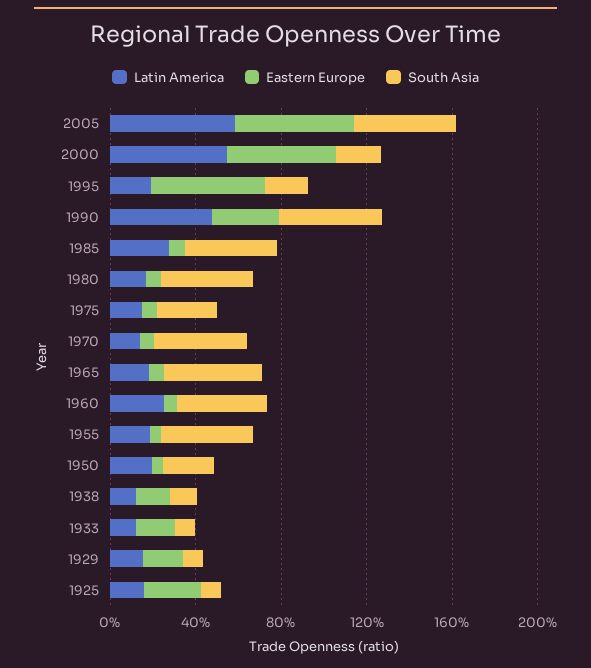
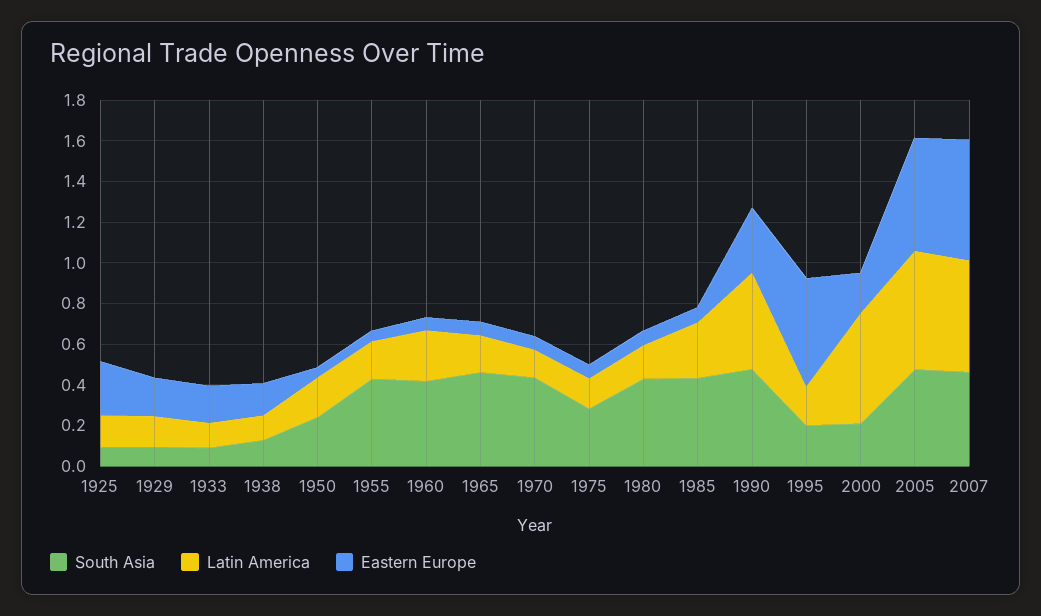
Eastern Europe, 2000: 0.5 -> 0.2
South Asia, 2007: none -> 0.45
Latin America, 2007: none -> 0.55
Eastern Europe, 2007: none -> 0.6

